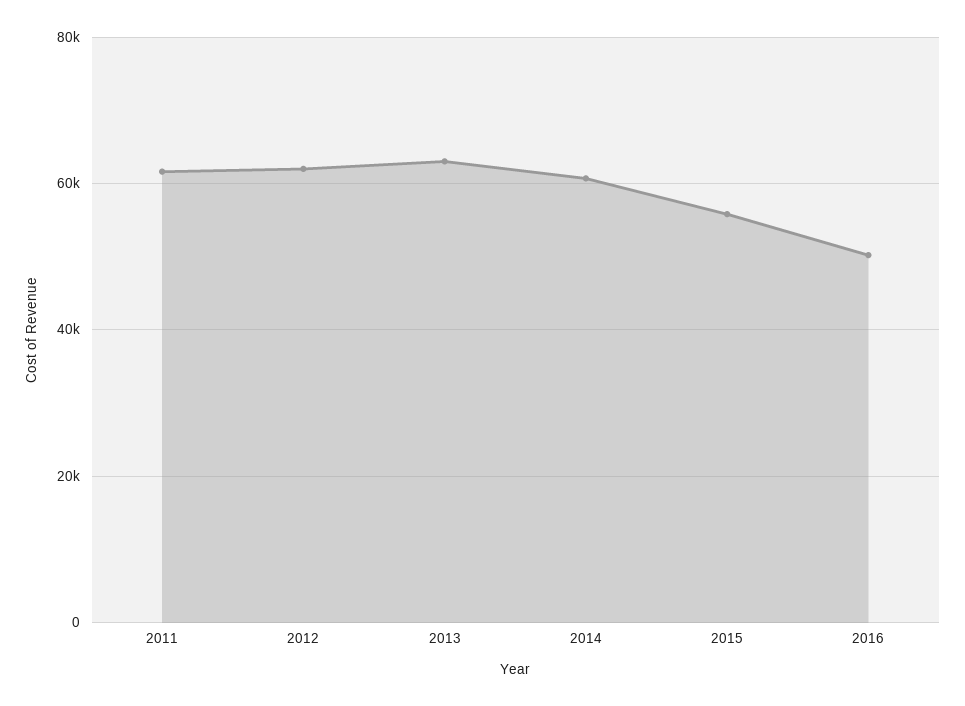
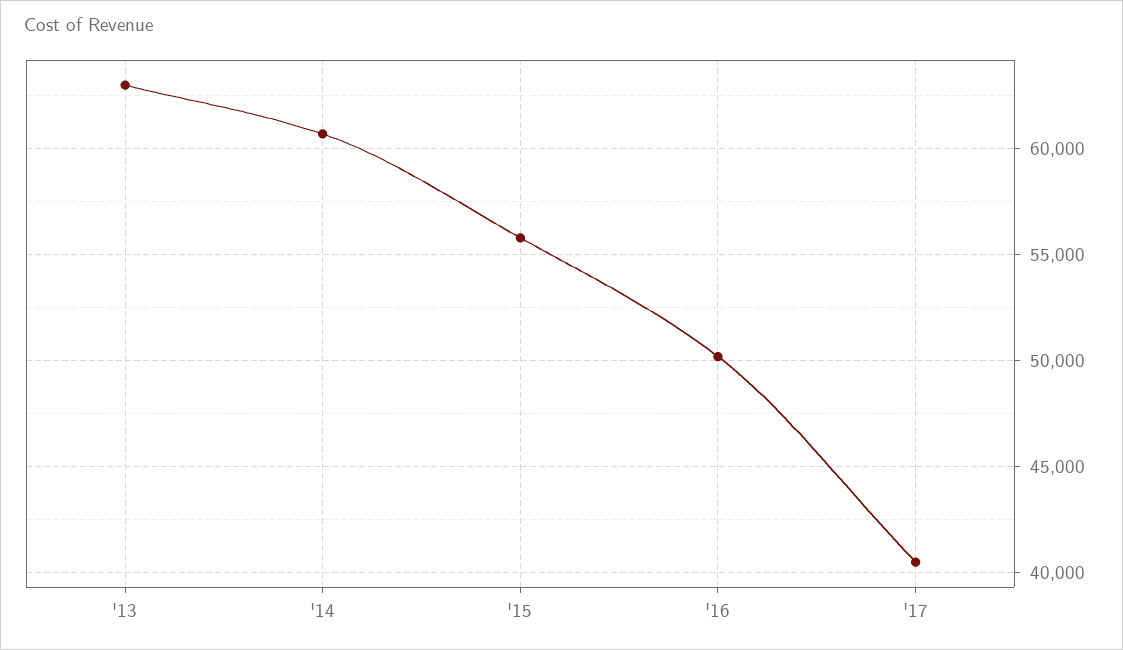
2011: 62000 -> none
2012: 62000 -> none
'17: none -> 40500

